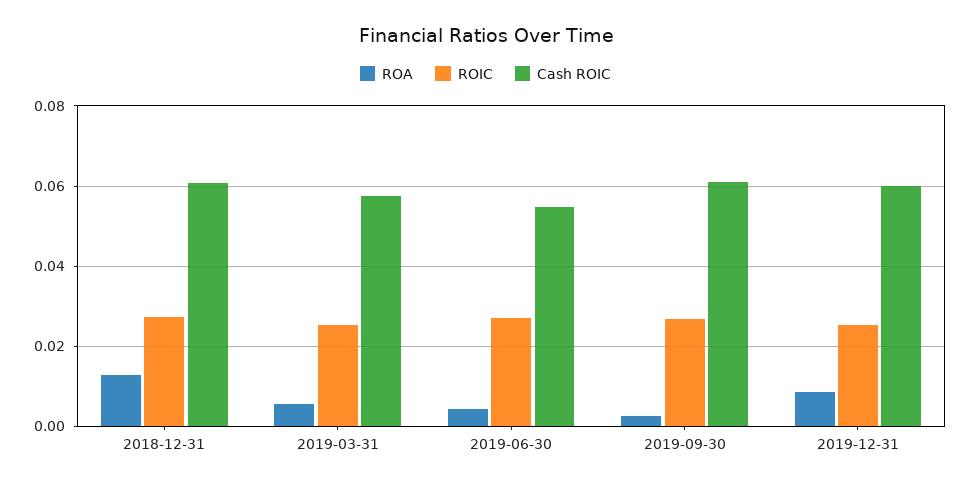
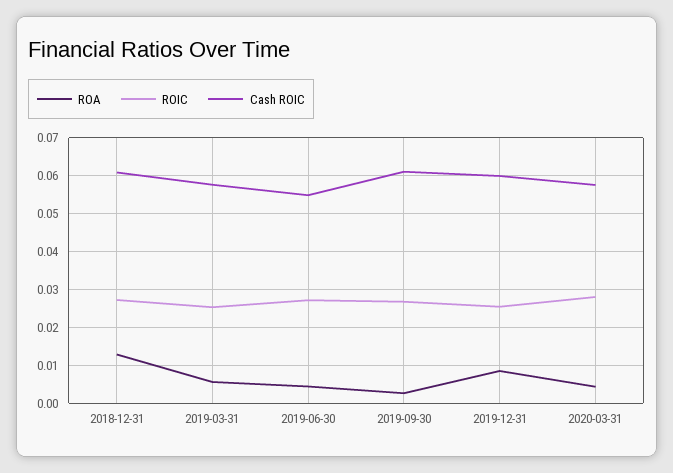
ROA, 2020-03-31: none -> 0.004
ROIC, 2020-03-31: none -> 0.028
Cash ROIC, 2020-03-31: none -> 0.058

